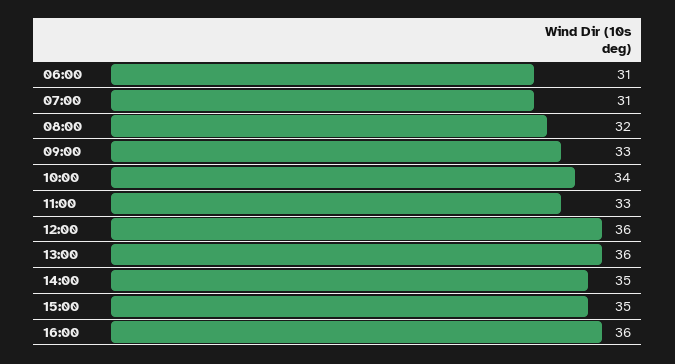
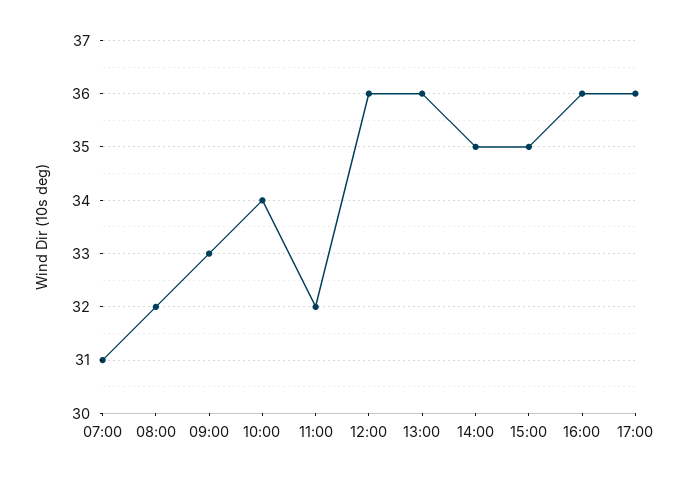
06:00: 31 -> none
11:00: 33 -> 32
17:00: none -> 36

